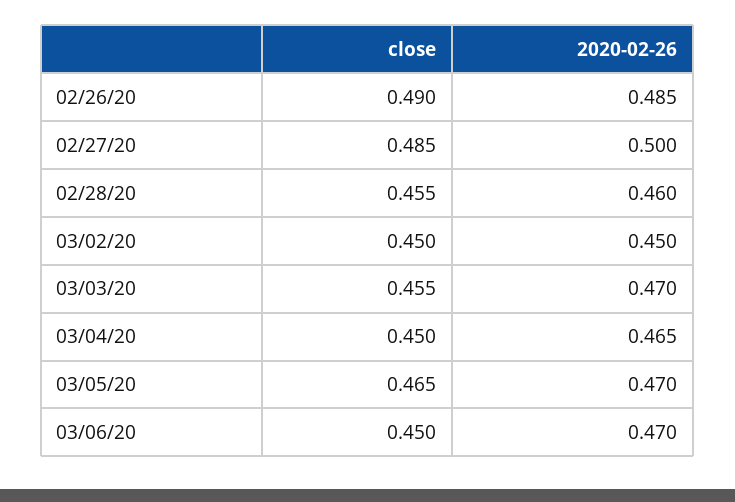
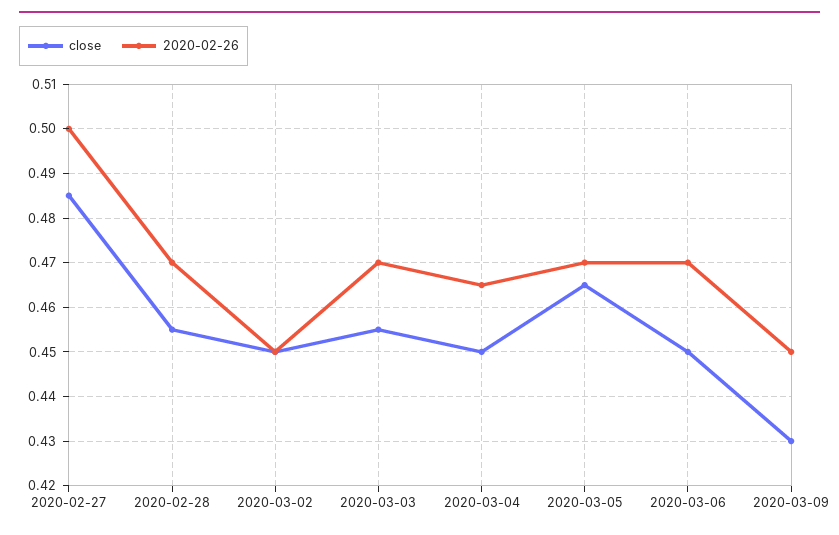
close, 02/26/20: 0.49 -> none
2020-02-26, 02/26/20: 0.485 -> none
2020-02-26, 02/28/20: 0.46 -> 0.47
close, 2020-03-09: none -> 0.43
2020-02-26, 2020-03-09: none -> 0.45

